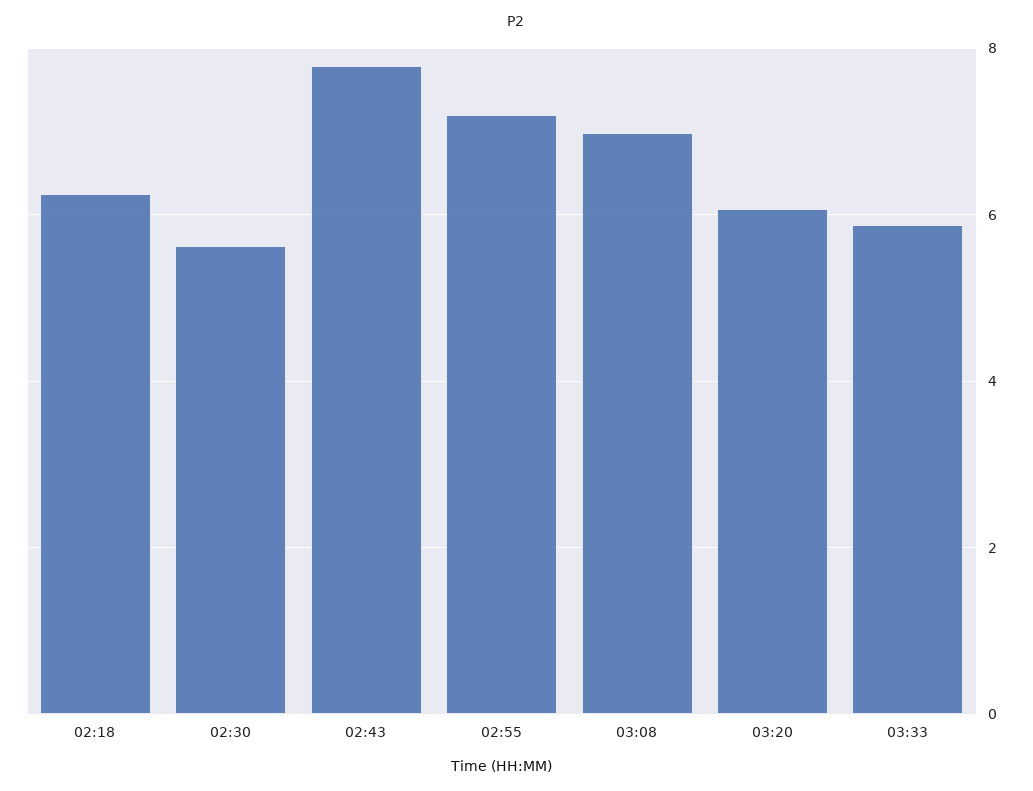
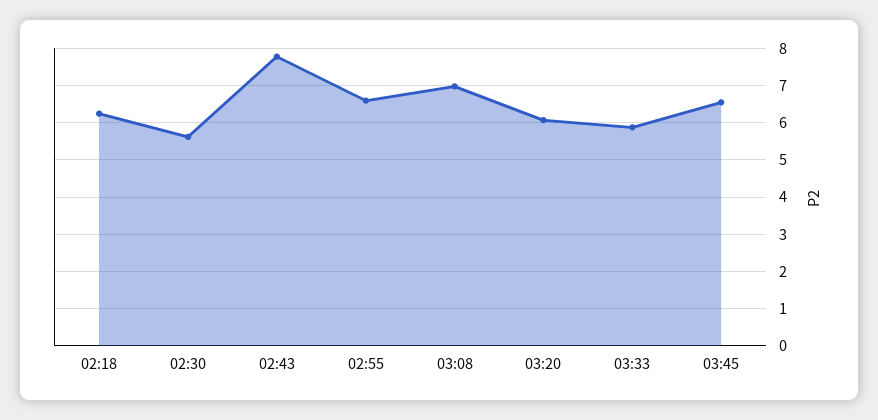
02:55: 7.2 -> 6.6
03:45: none -> 6.6

